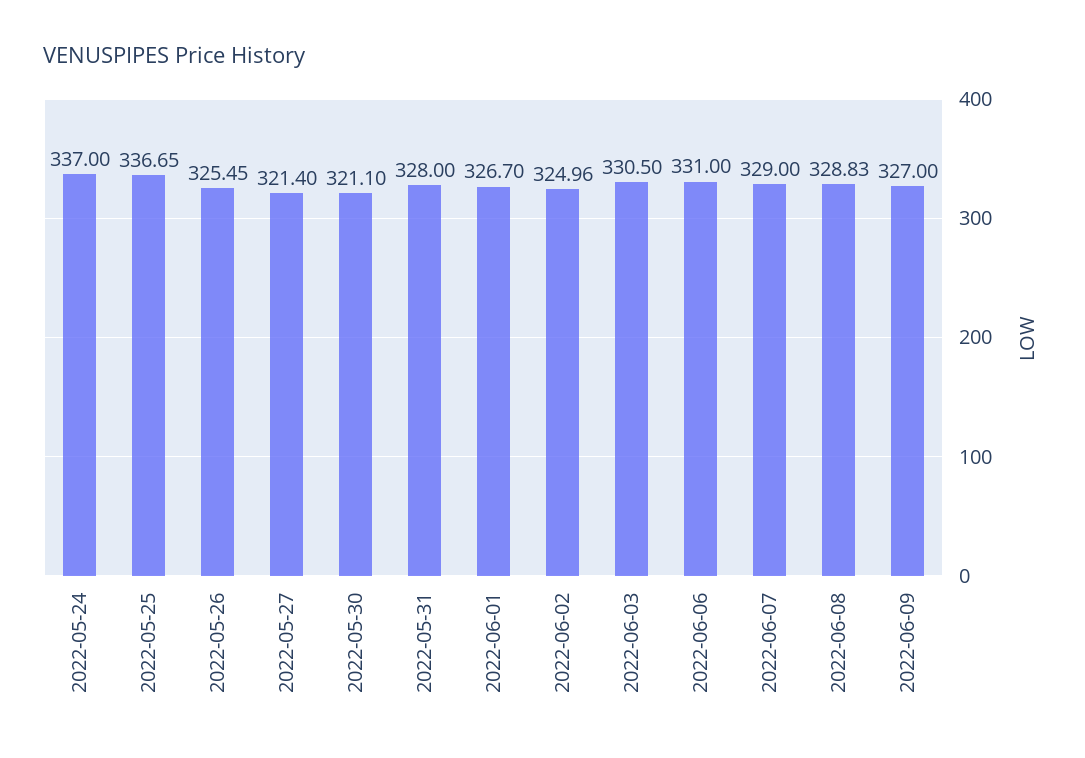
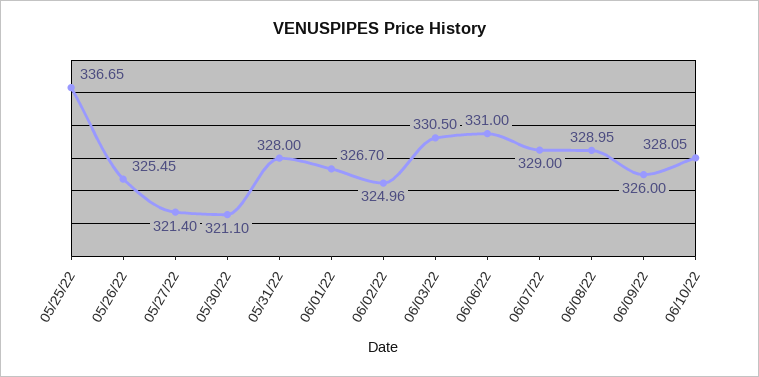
2022-05-24: 337 -> none
2022-06-08: 328.83 -> 328.95
2022-06-09: 327 -> 326
06/10/22: none -> 328.05

